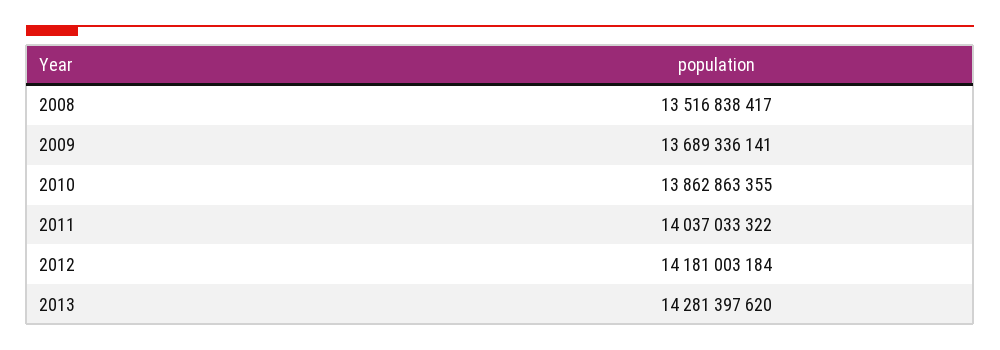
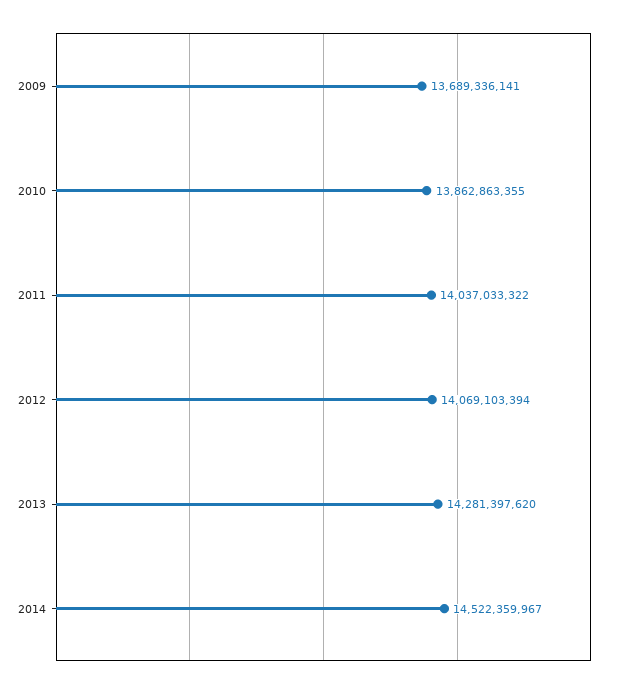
2008: 13516838417 -> none
2012: 14181003184 -> 14069103394
2014: none -> 14522359967

